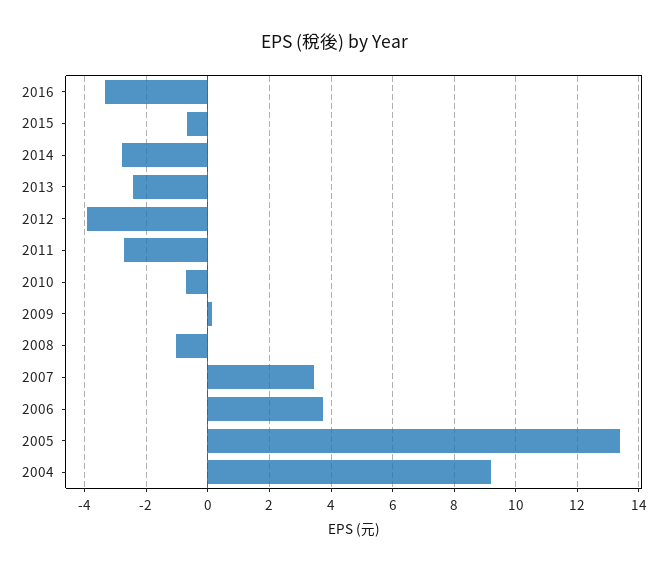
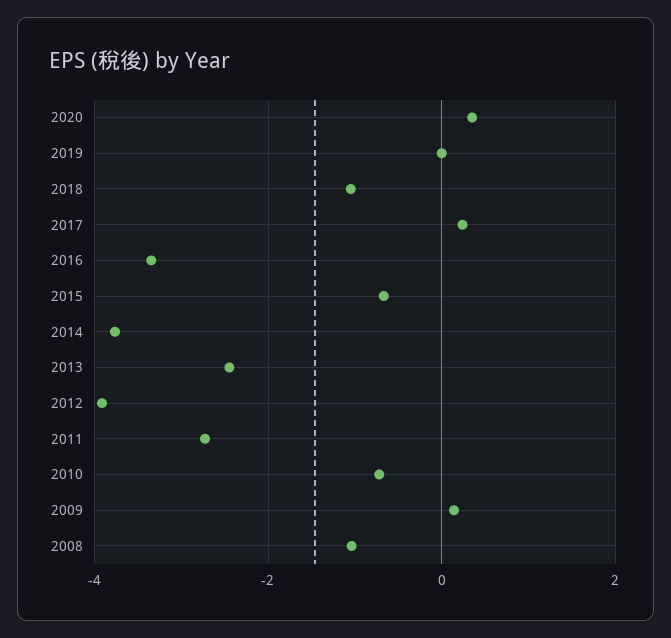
2014: -2.8 -> -3.8
2007: 3.4 -> none
2006: 3.8 -> none
2005: 13.4 -> none
2004: 9.2 -> none
2020: none -> 0.4
2019: none -> 0
2018: none -> -1
2017: none -> 0.2

